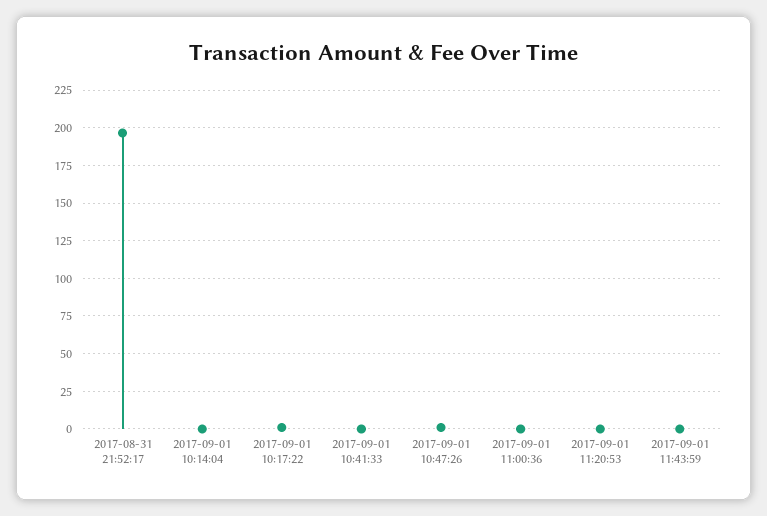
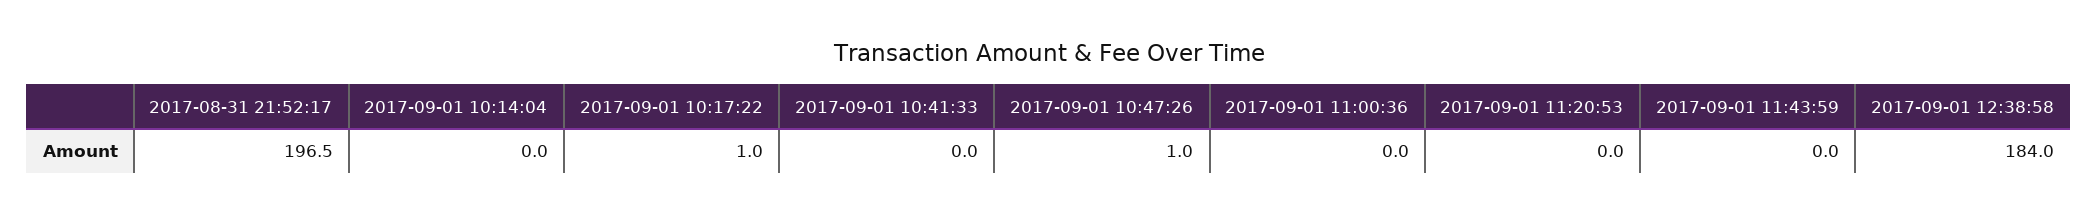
2017-09-01 12:38:58: none -> 184

